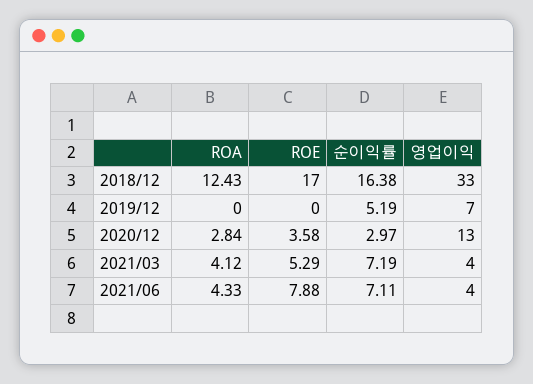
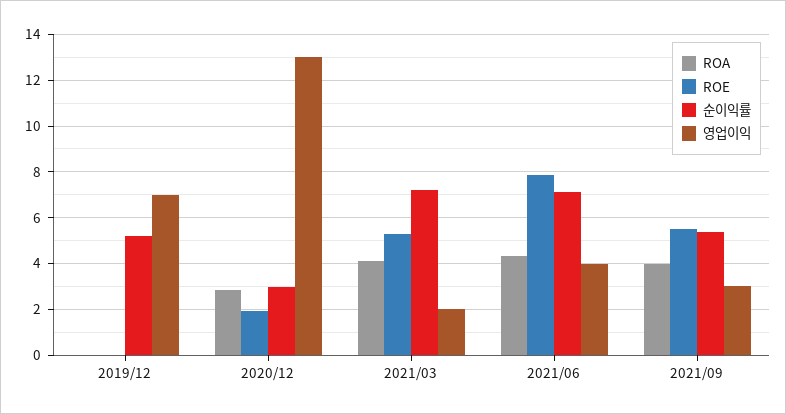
ROA, 2018/12: 12.43 -> none
ROE, 2018/12: 17 -> none
순이익률, 2018/12: 16.38 -> none
영업이익, 2018/12: 33 -> none
ROE, 2020/12: 3.58 -> 2
영업이익, 2021/03: 4 -> 2
ROA, 2021/09: none -> 4
ROE, 2021/09: none -> 5.5
순이익률, 2021/09: none -> 5.5
영업이익, 2021/09: none -> 3

